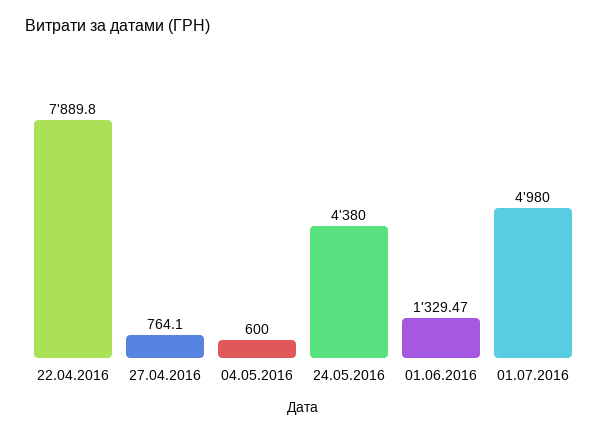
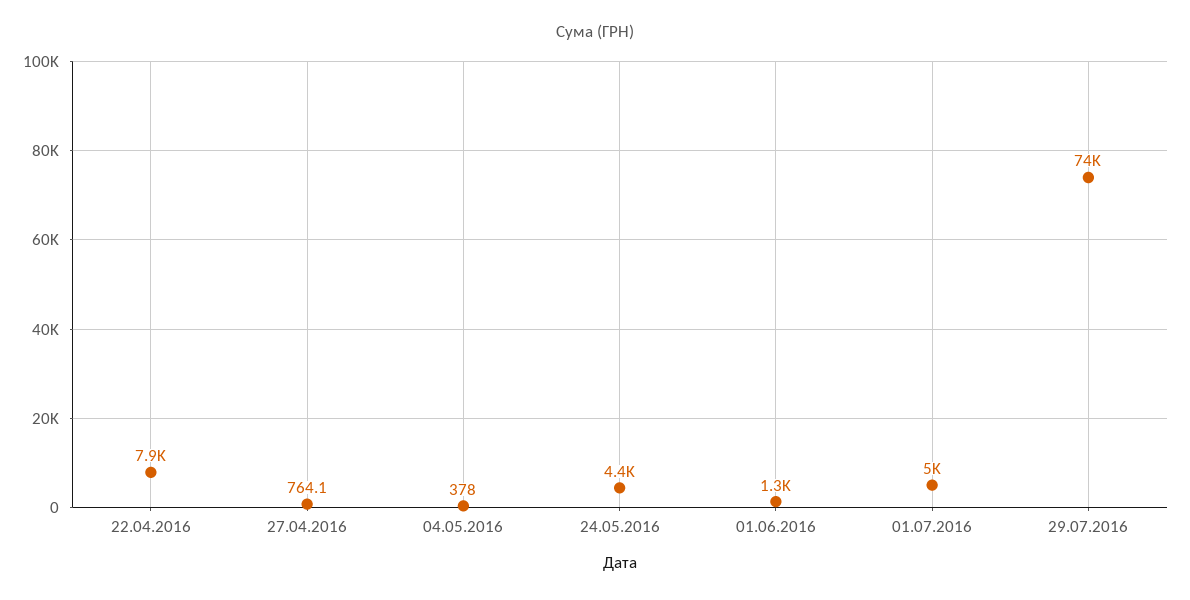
04.05.2016: 600 -> 378
29.07.2016: none -> 74000

